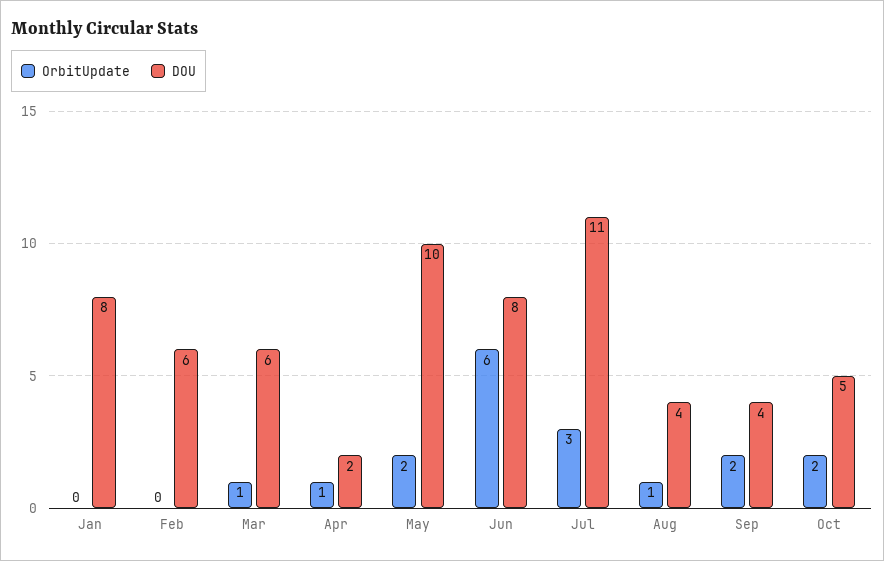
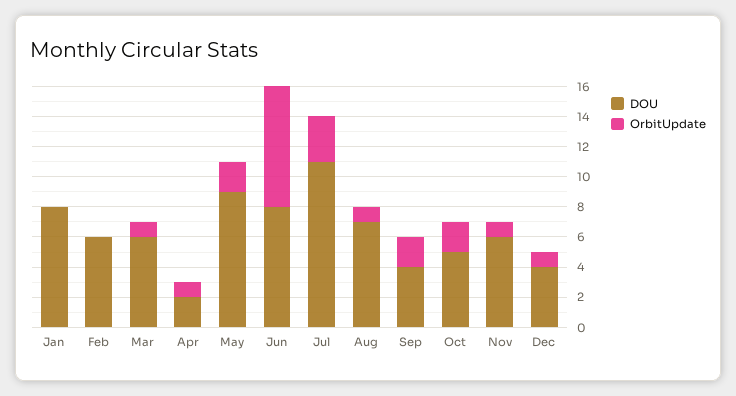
DOU, May: 10 -> 9
OrbitUpdate, Jun: 6 -> 8
DOU, Aug: 4 -> 7
DOU, Nov: none -> 6
OrbitUpdate, Nov: none -> 1
DOU, Dec: none -> 4
OrbitUpdate, Dec: none -> 1

